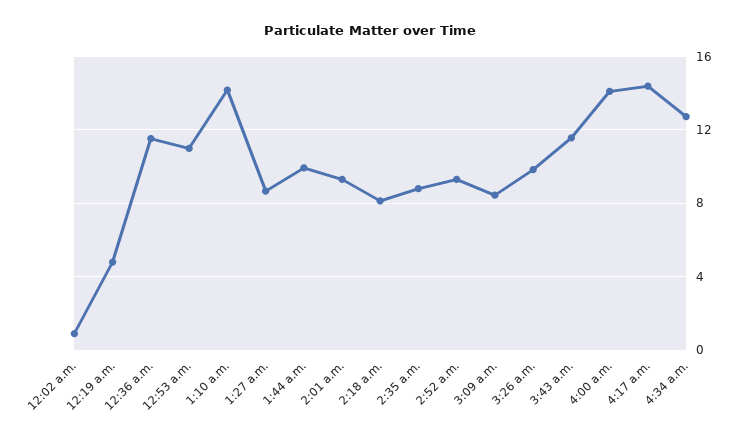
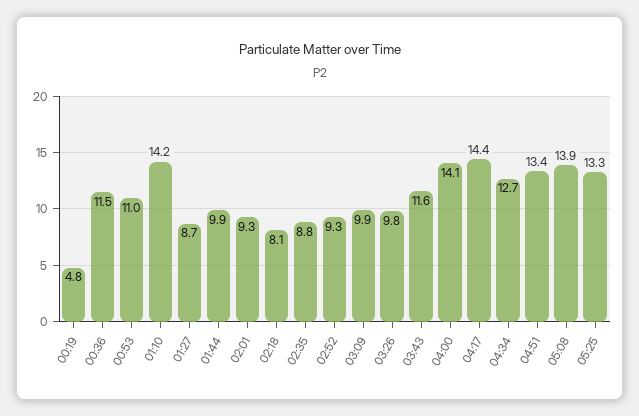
12:02 a.m.: 1 -> none
3:09 a.m.: 8.5 -> 9.9
04:51: none -> 13.4
05:08: none -> 13.9
05:25: none -> 13.3

